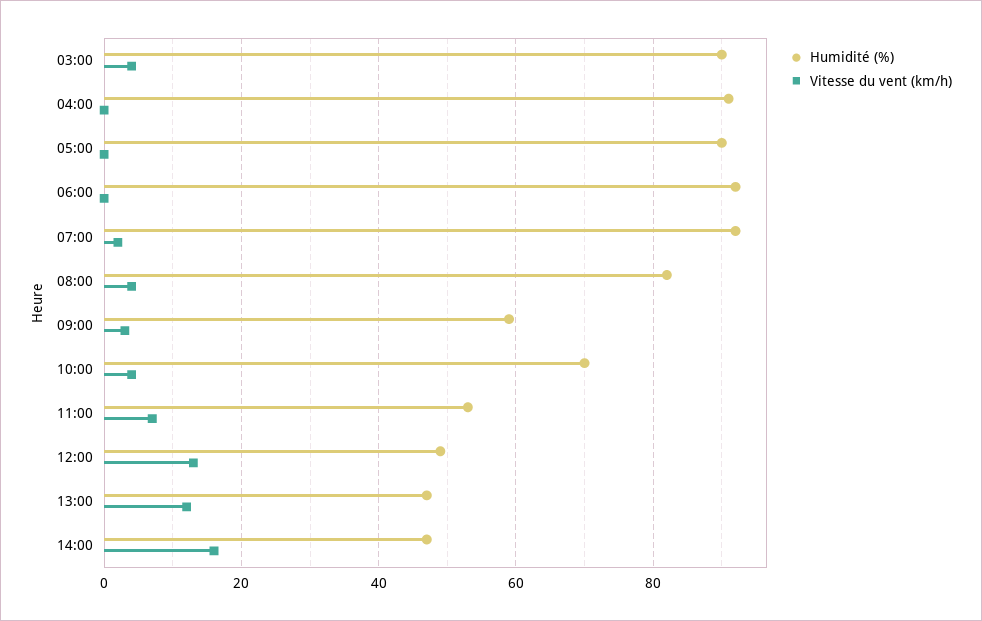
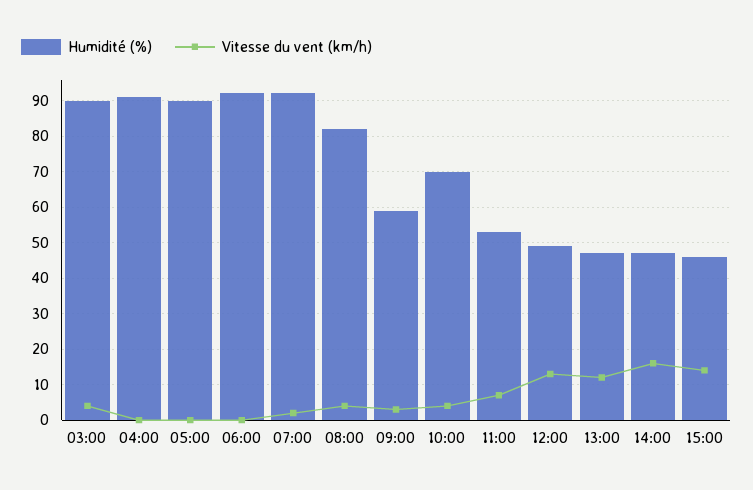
Humidité (%), 15:00: none -> 45
Vitesse du vent (km/h), 15:00: none -> 15

